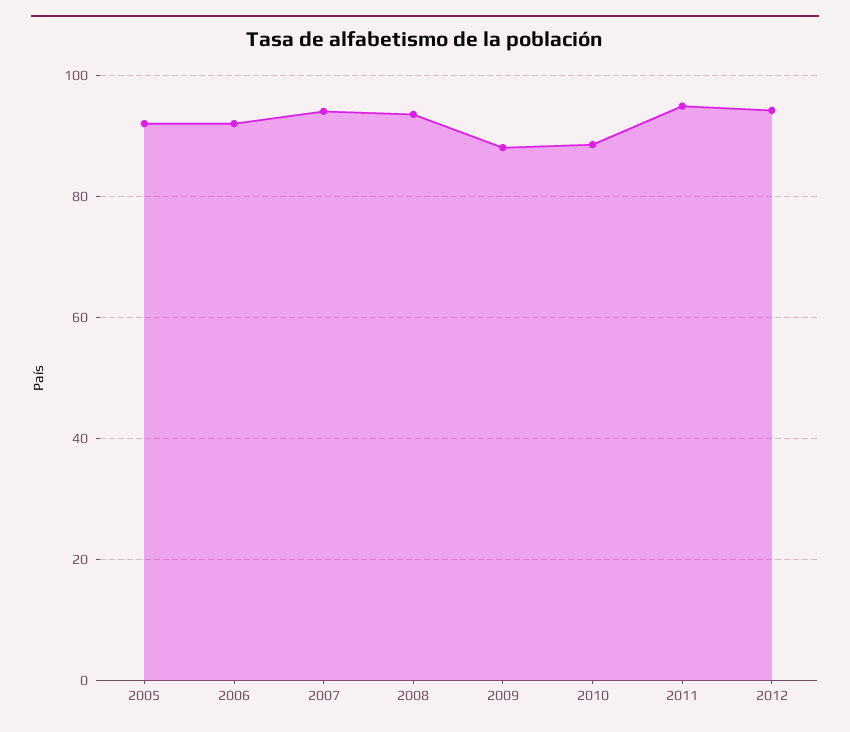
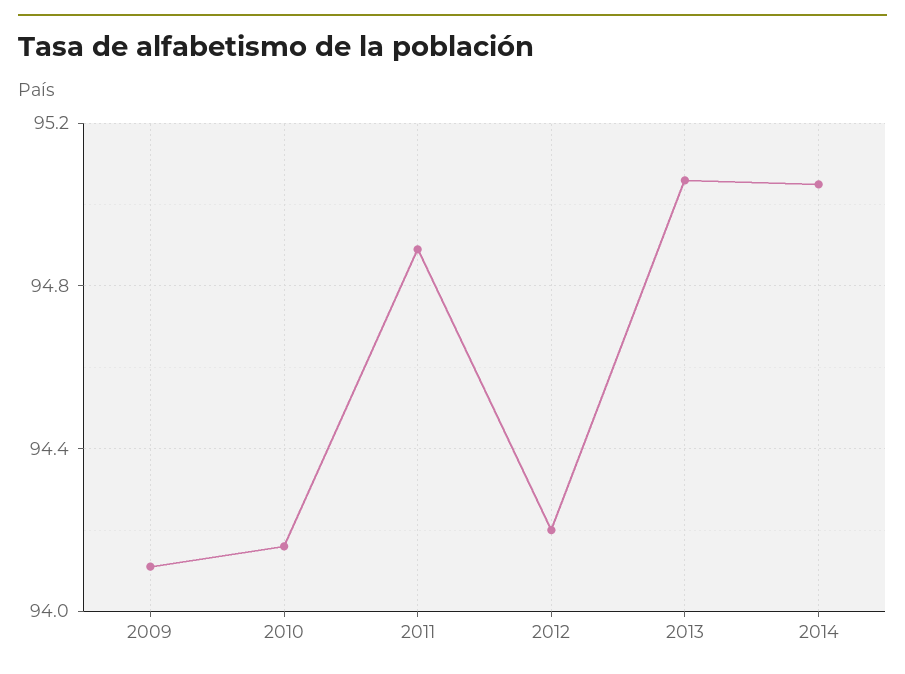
2005: 92 -> none
2006: 92 -> none
2007: 94 -> none
2008: 94 -> none
2009: 88 -> 94.1
2010: 88 -> 94.15
2013: none -> 95.05
2014: none -> 95.05

